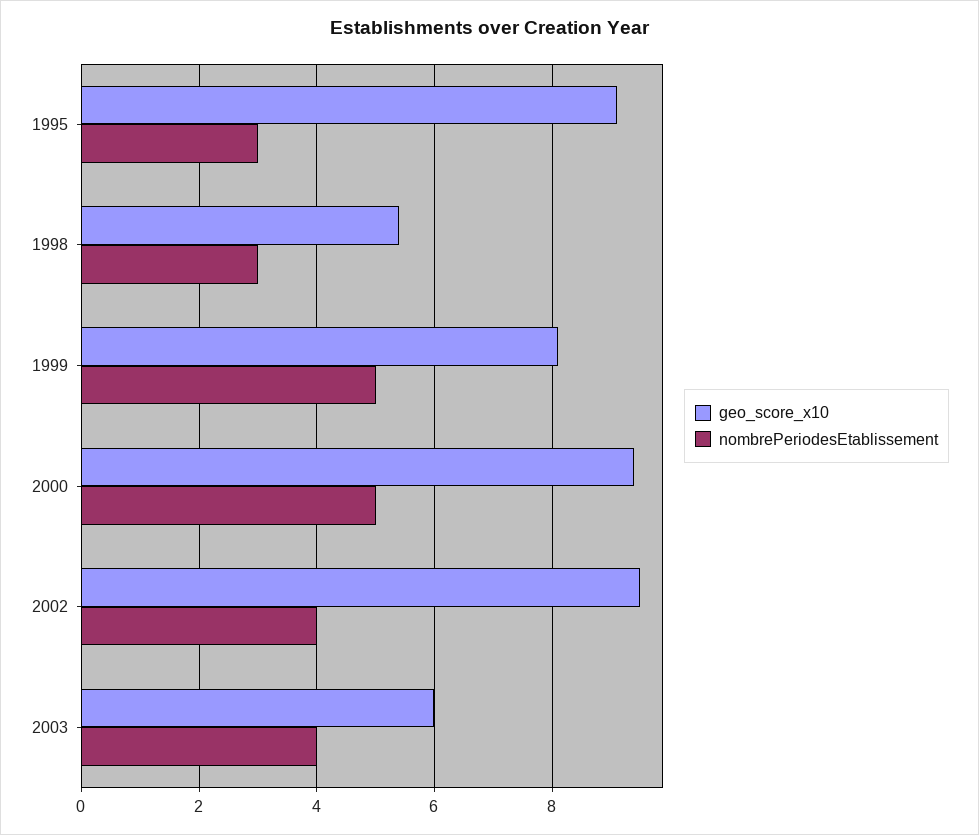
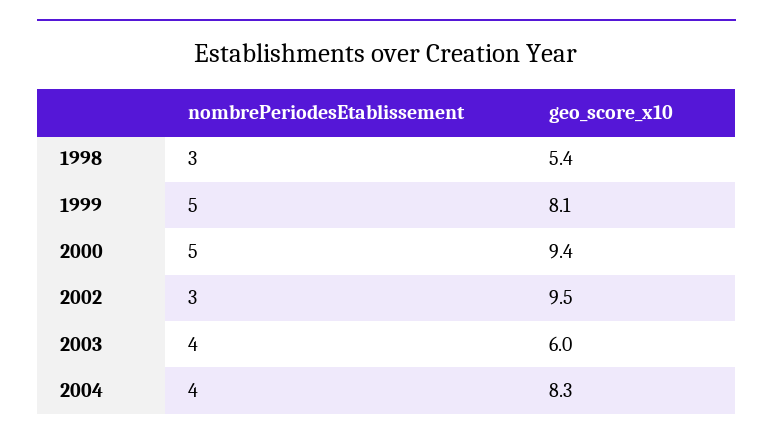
geo_score_x10, 1995: 9 -> none
nombrePeriodesEtablissement, 1995: 3 -> none
nombrePeriodesEtablissement, 2002: 4 -> 3
nombrePeriodesEtablissement, 2004: none -> 4
geo_score_x10, 2004: none -> 8.3

